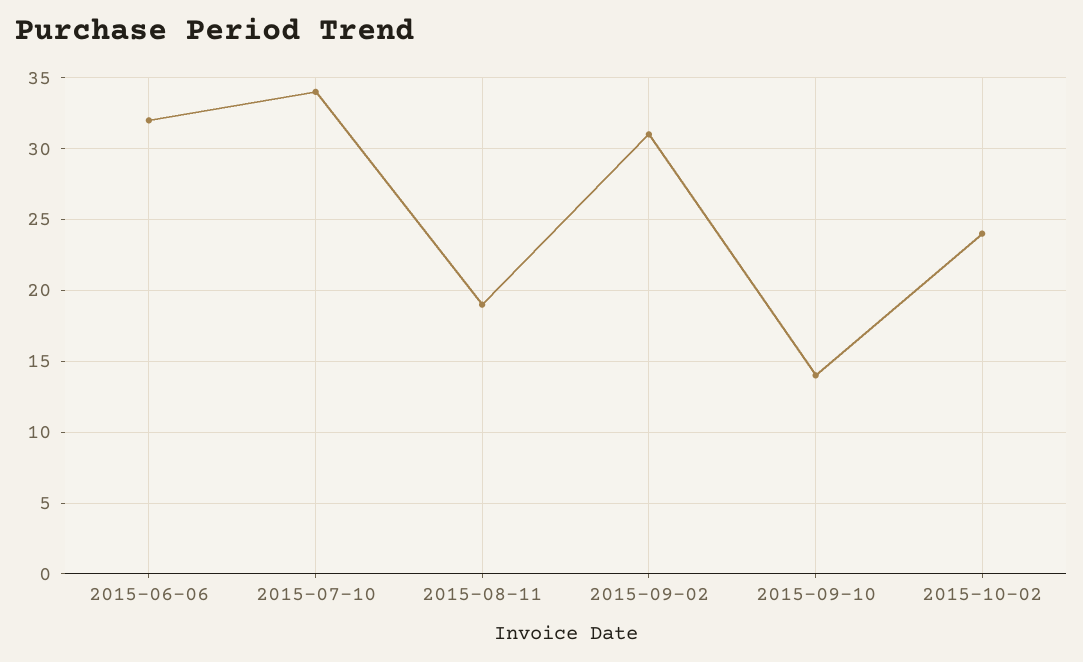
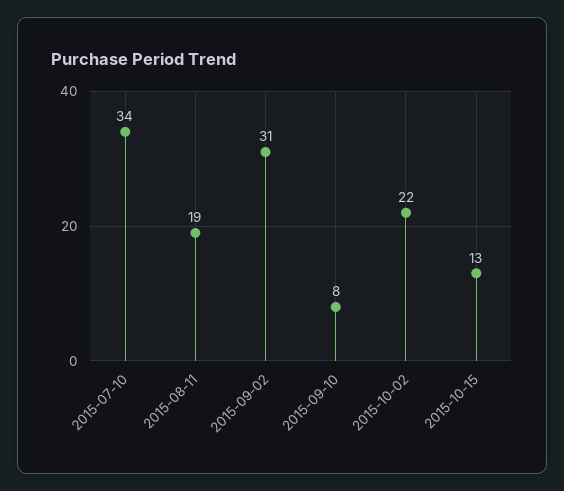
2015-06-06: 32 -> none
2015-09-10: 14 -> 8
2015-10-02: 24 -> 22
2015-10-15: none -> 13

